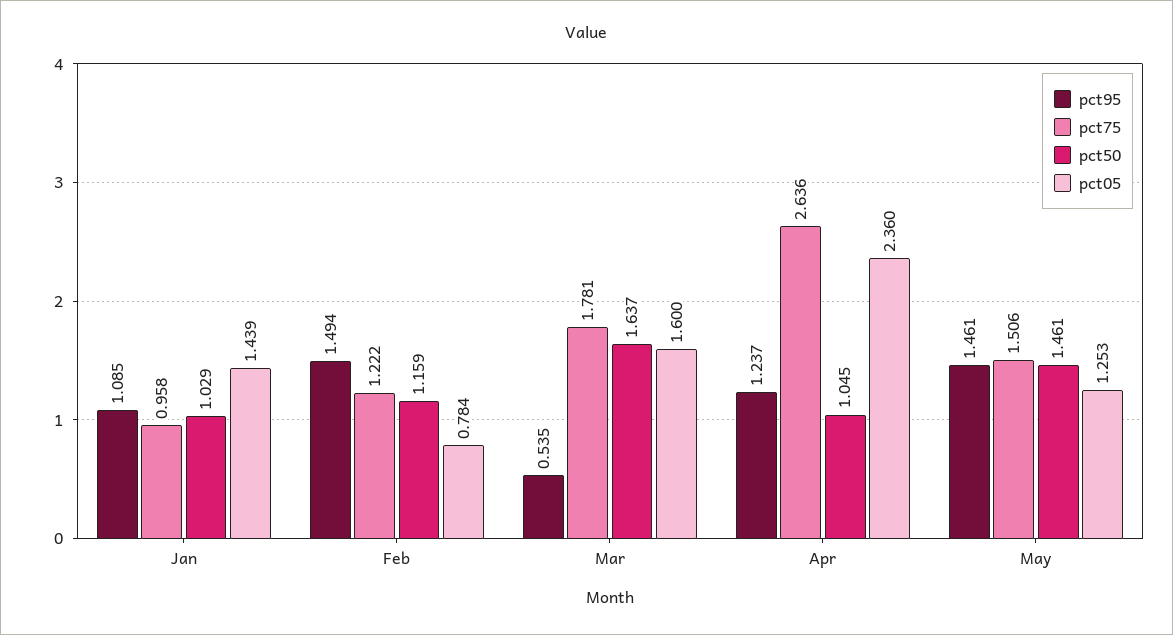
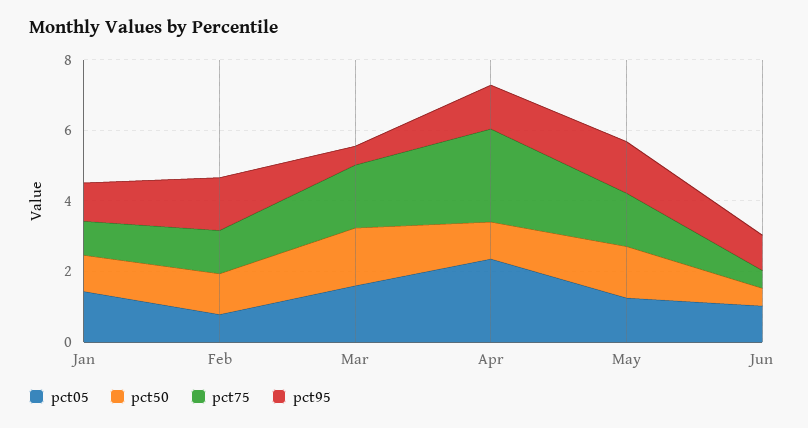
pct05, Jun: none -> 1
pct50, Jun: none -> 0.5
pct75, Jun: none -> 0.5
pct95, Jun: none -> 1

